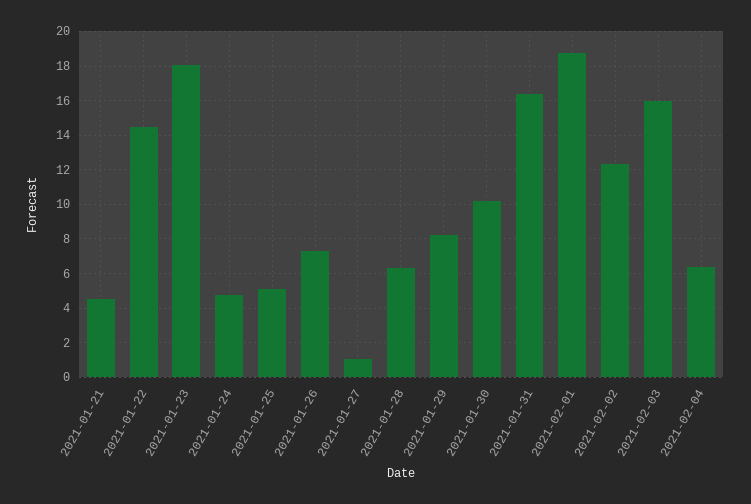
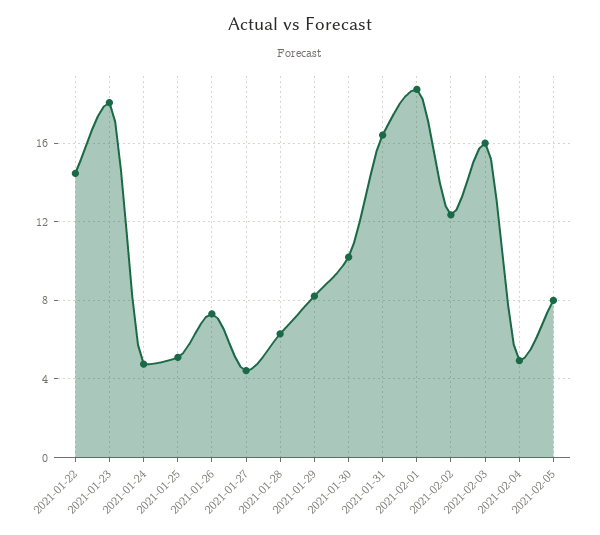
2021-01-21: 4.5 -> none
2021-01-27: 1 -> 4.5
2021-02-04: 6.5 -> 5
2021-02-05: none -> 8

